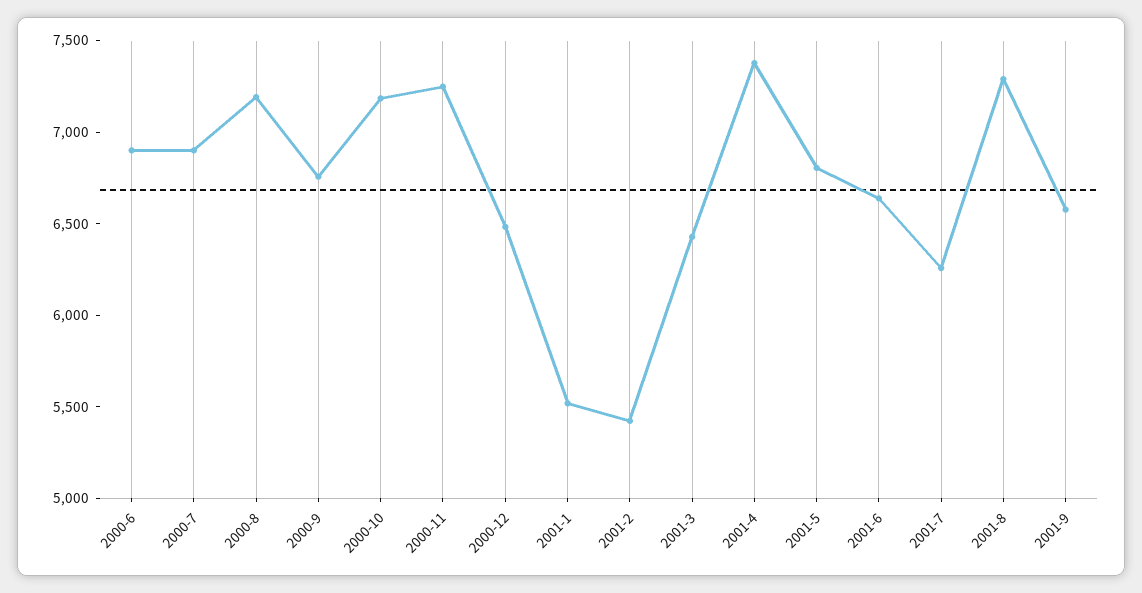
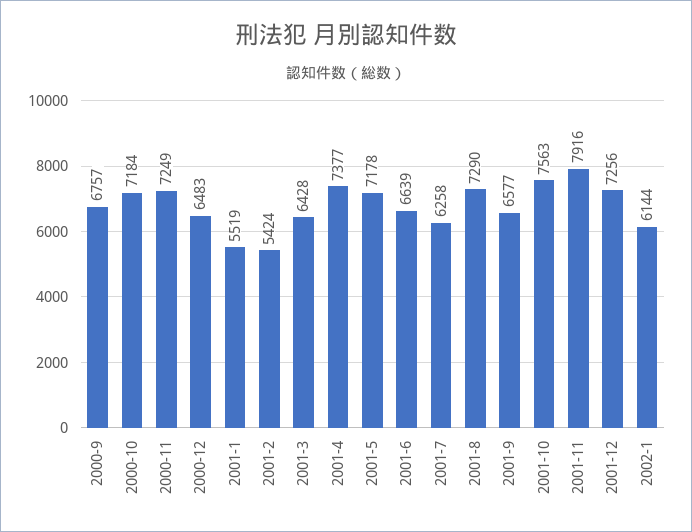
2000-6: 6900 -> none
2000-7: 6900 -> none
2000-8: 7200 -> none
2001-5: 6800 -> 7178
2001-10: none -> 7563
2001-11: none -> 7916
2001-12: none -> 7256
2002-1: none -> 6144

